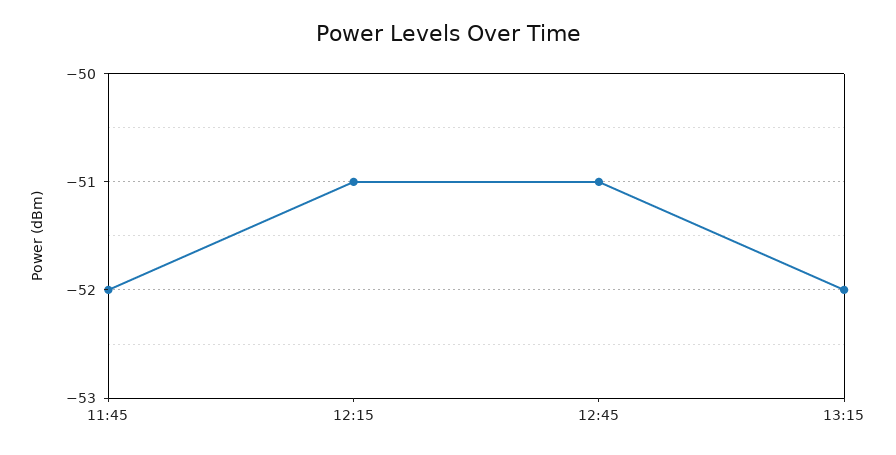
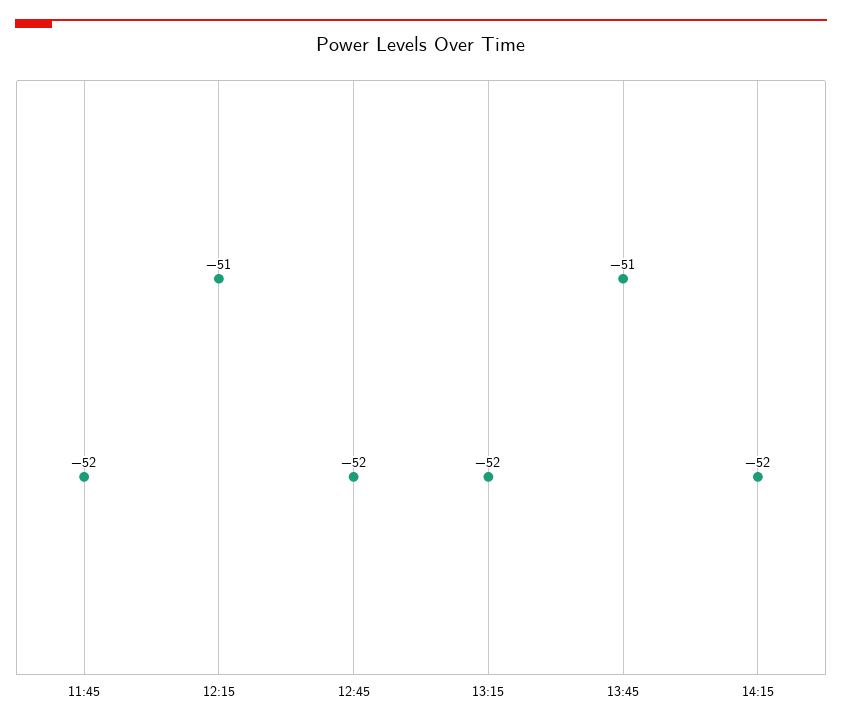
12:45: -51 -> -52
13:45: none -> -51
14:15: none -> -52

